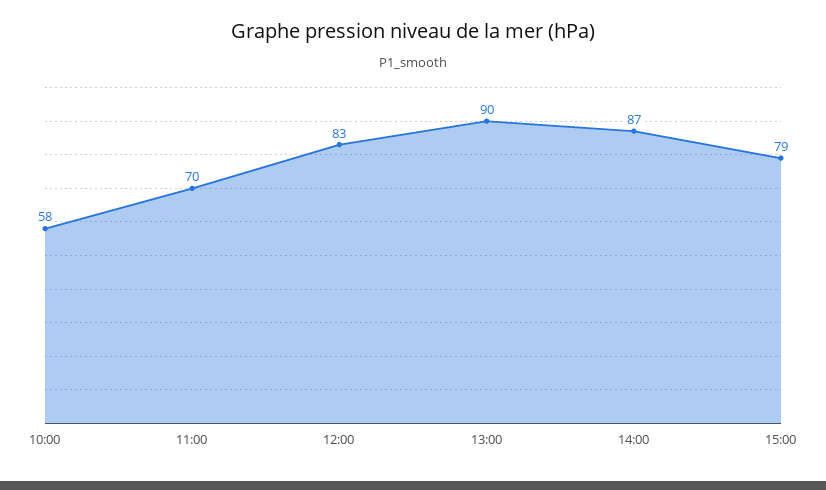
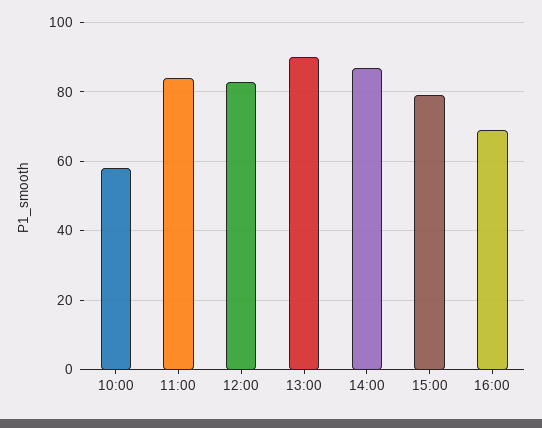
11:00: 70 -> 85
16:00: none -> 70

